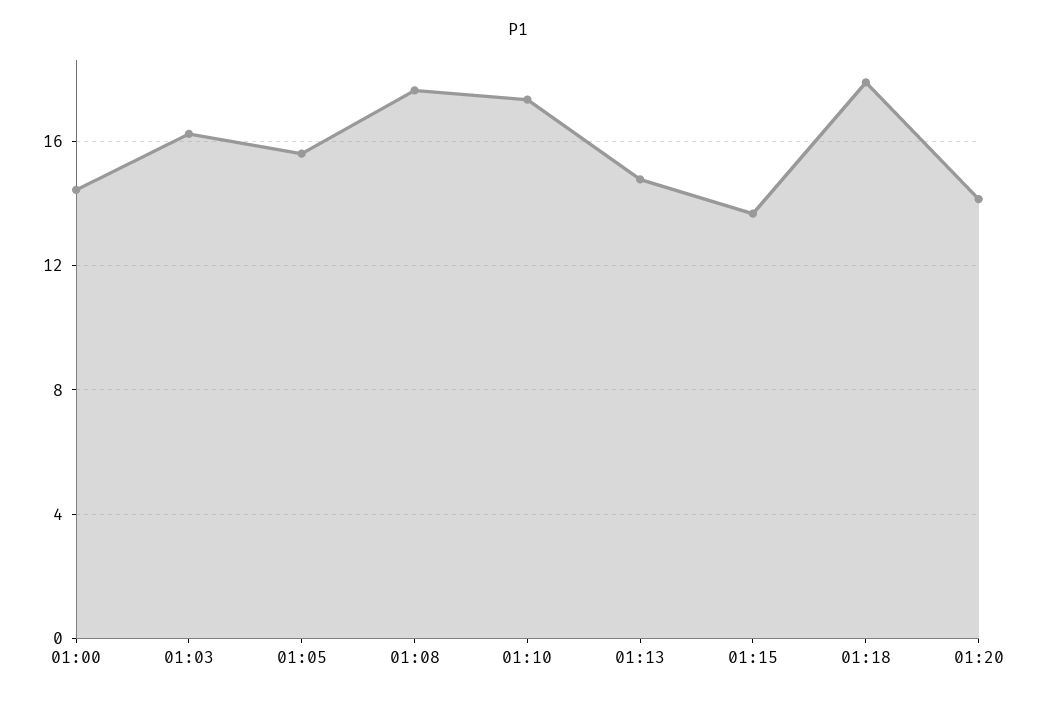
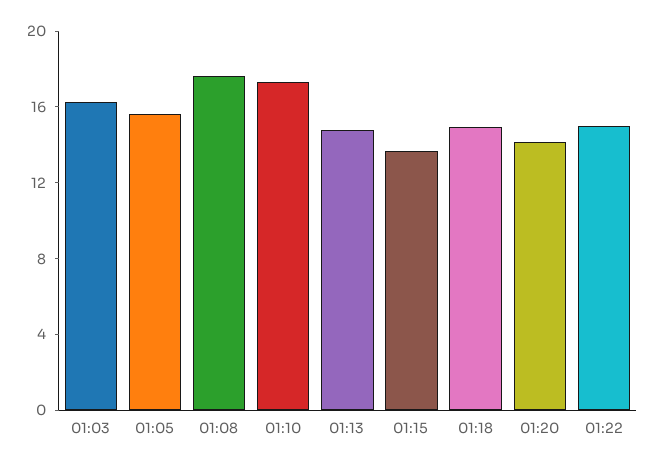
01:00: 14.5 -> none
01:18: 18 -> 15
01:22: none -> 15

